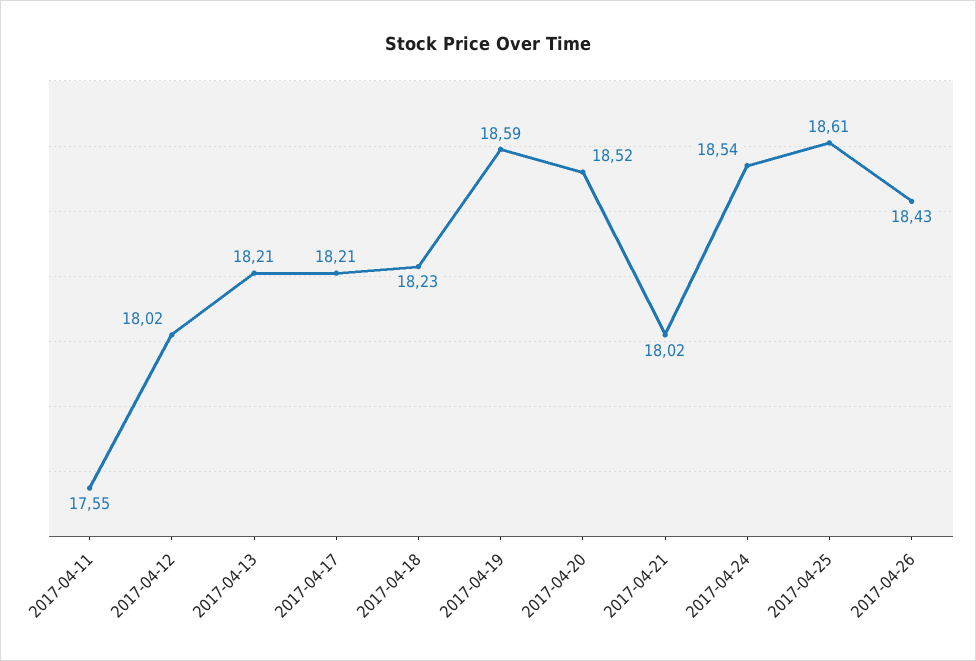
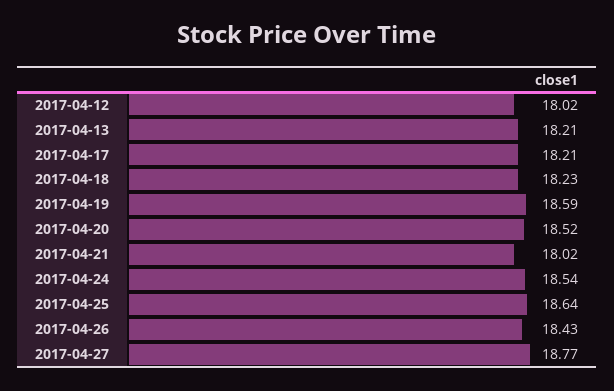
2017-04-11: 17.55 -> none
2017-04-25: 18.61 -> 18.64
2017-04-27: none -> 18.77

